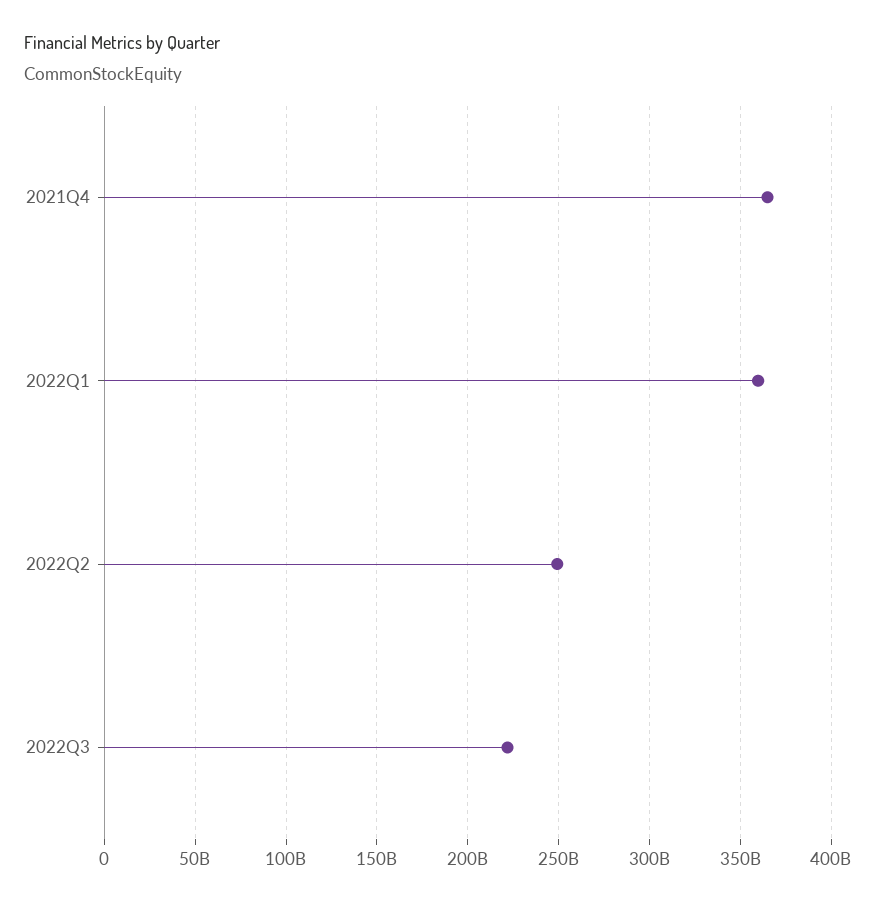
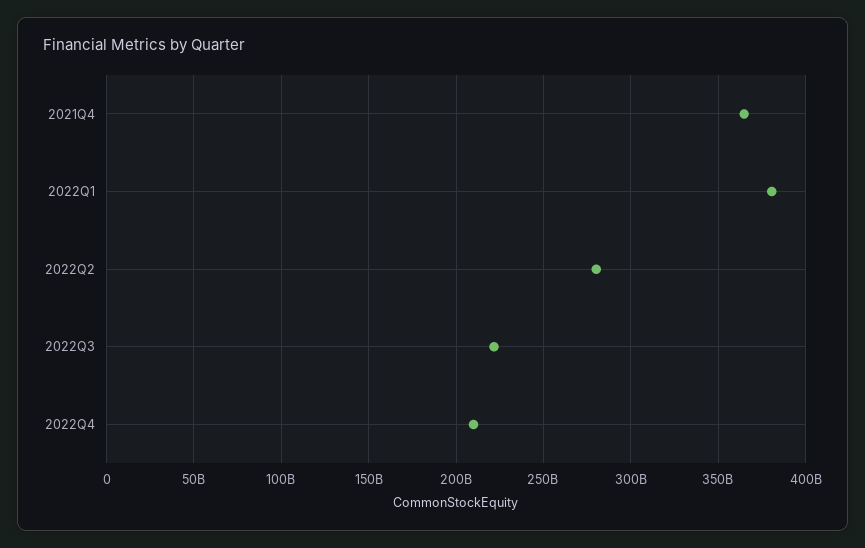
2022Q1: 360000000000 -> 380000000000
2022Q2: 250000000000 -> 280000000000
2022Q4: none -> 210000000000

